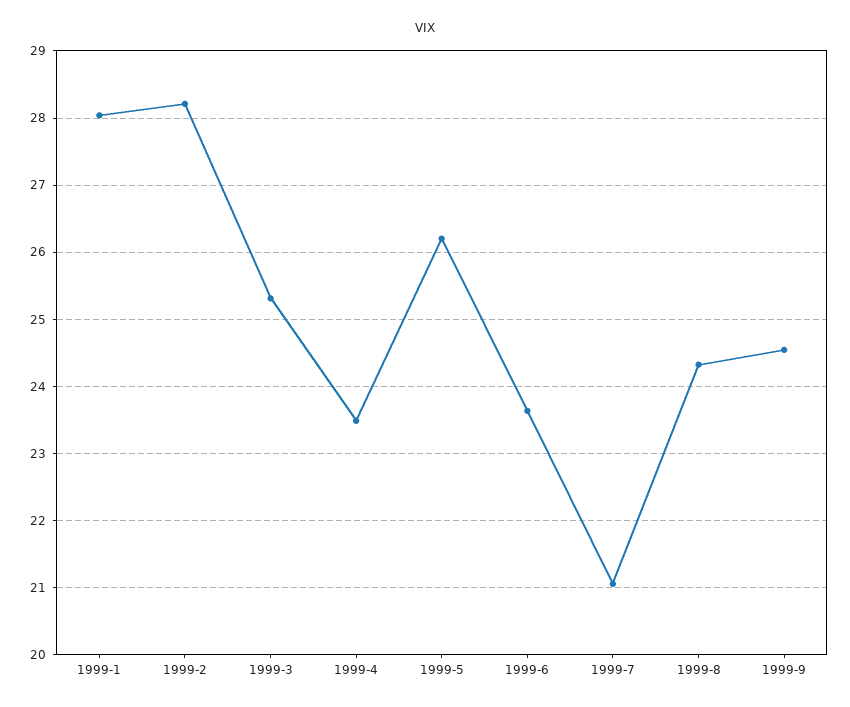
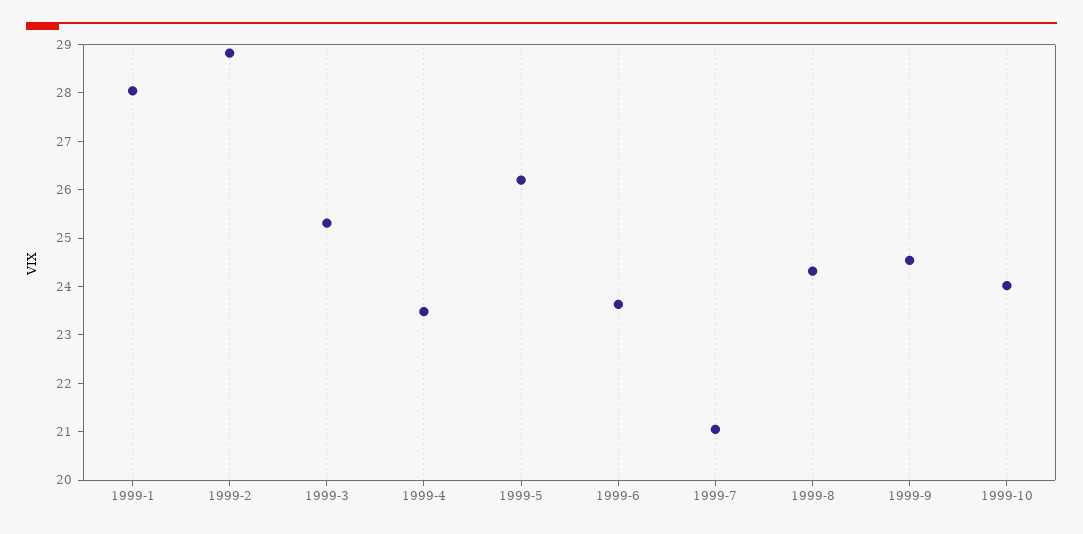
1999-2: 28.2 -> 28.8
1999-10: none -> 24

